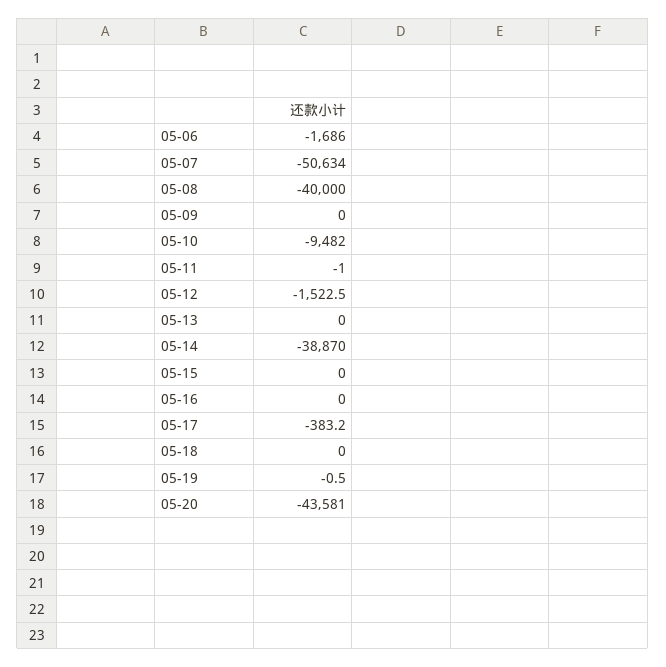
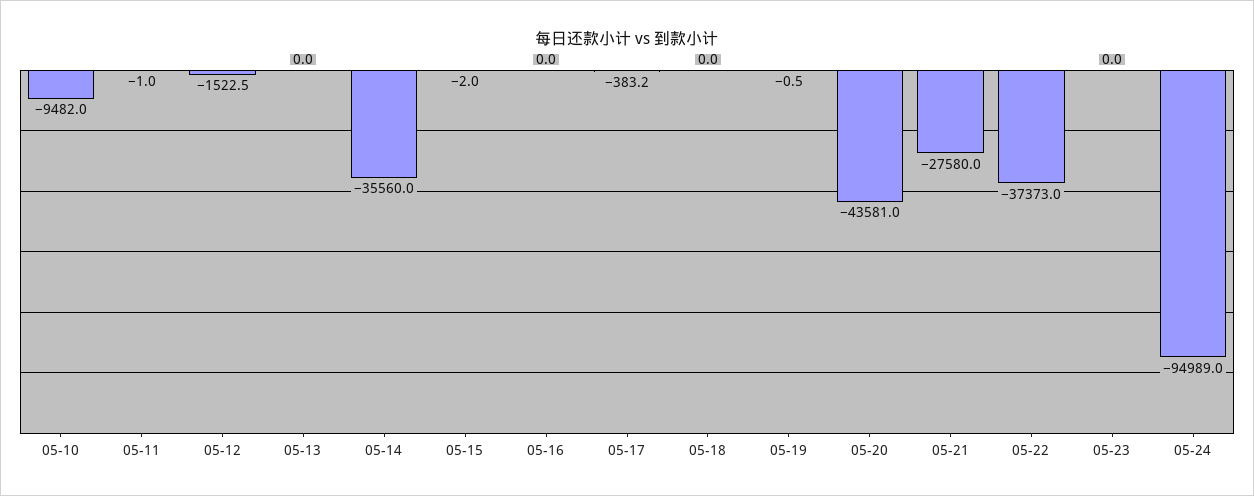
05-06: -1686 -> none
05-07: -50634 -> none
05-08: -40000 -> none
05-09: 0 -> none
05-14: -38870 -> -35560
05-15: 0 -> -2
05-21: none -> -27580
05-22: none -> -37373
05-23: none -> 0
05-24: none -> -94989

